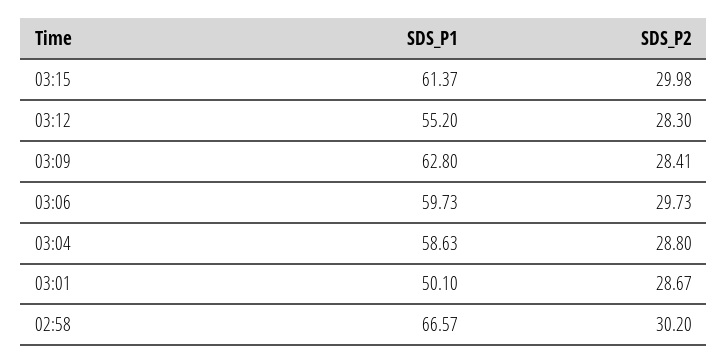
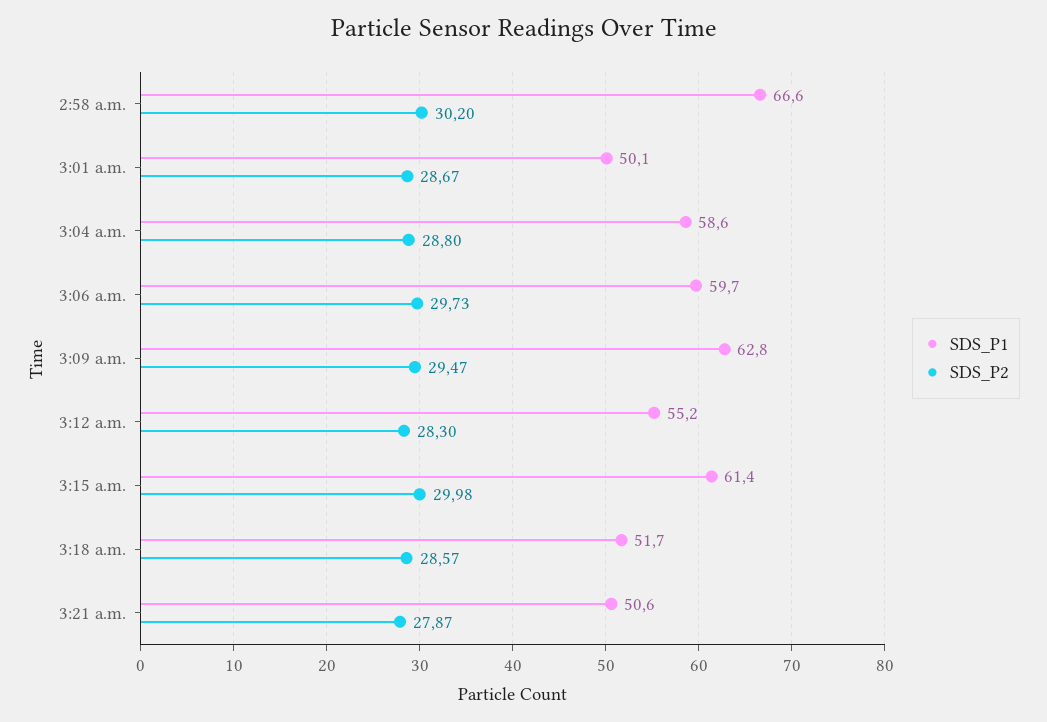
SDS_P2, 03:09: 28.41 -> 29.47
SDS_P1, 3:18 a.m.: none -> 51.7
SDS_P2, 3:18 a.m.: none -> 28.57
SDS_P1, 3:21 a.m.: none -> 50.6
SDS_P2, 3:21 a.m.: none -> 27.87

